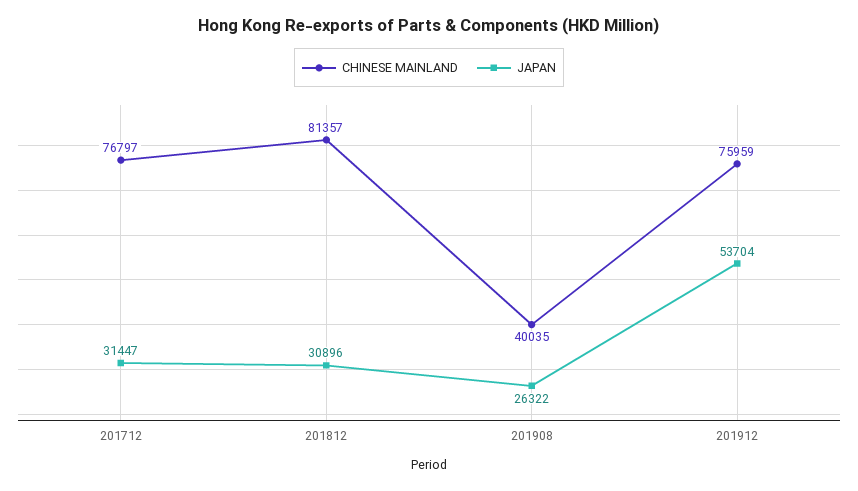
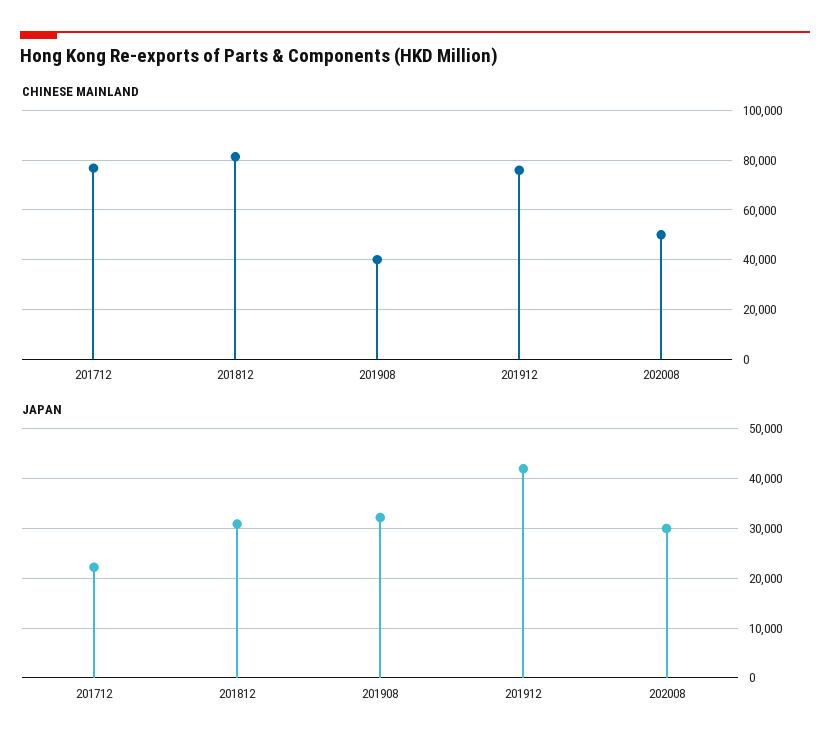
JAPAN, 201712: 31447 -> 22000
JAPAN, 201908: 26322 -> 32000
JAPAN, 201912: 53704 -> 42000
CHINESE MAINLAND, 202008: none -> 50000
JAPAN, 202008: none -> 30000

